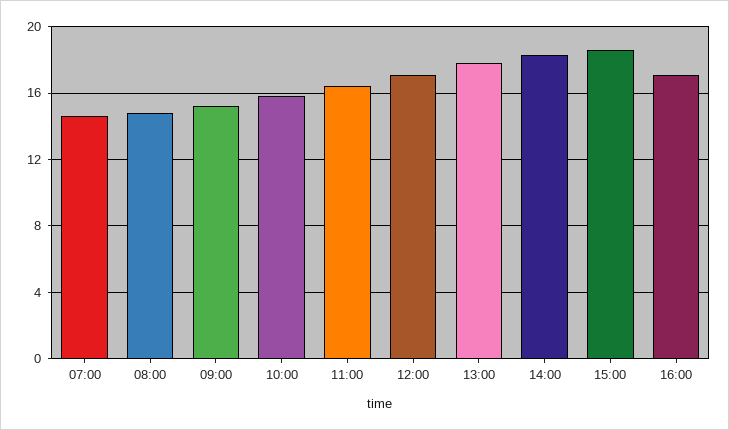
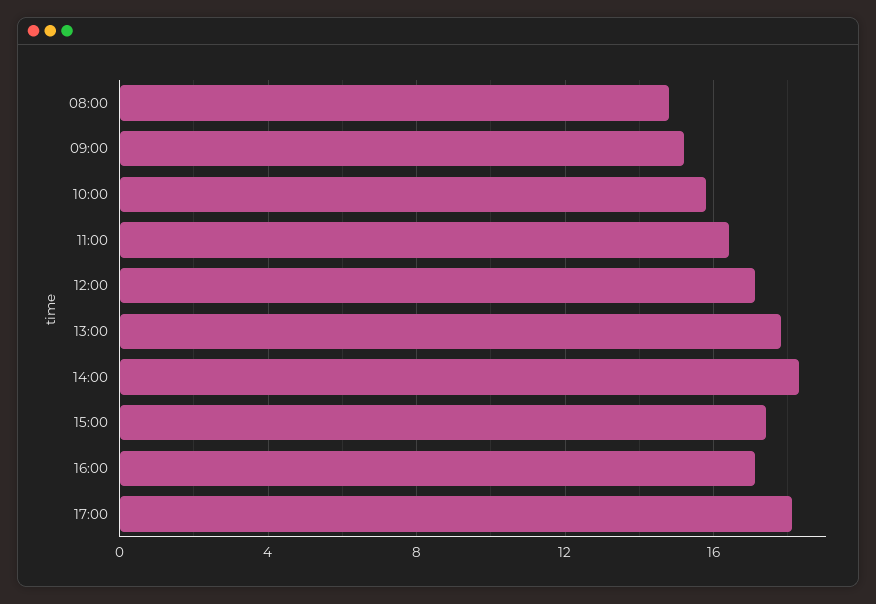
07:00: 14.5 -> none
15:00: 18.5 -> 17.5
17:00: none -> 18

